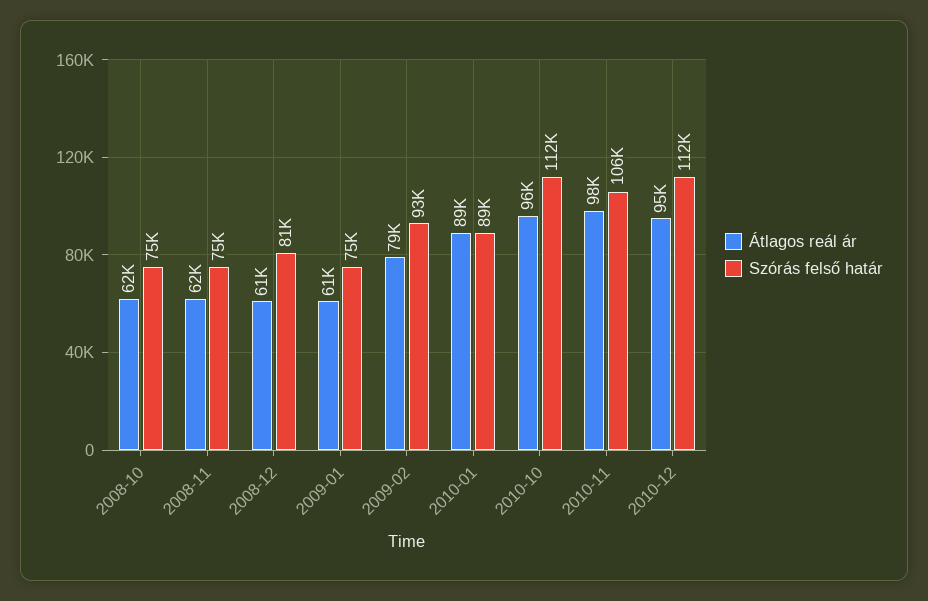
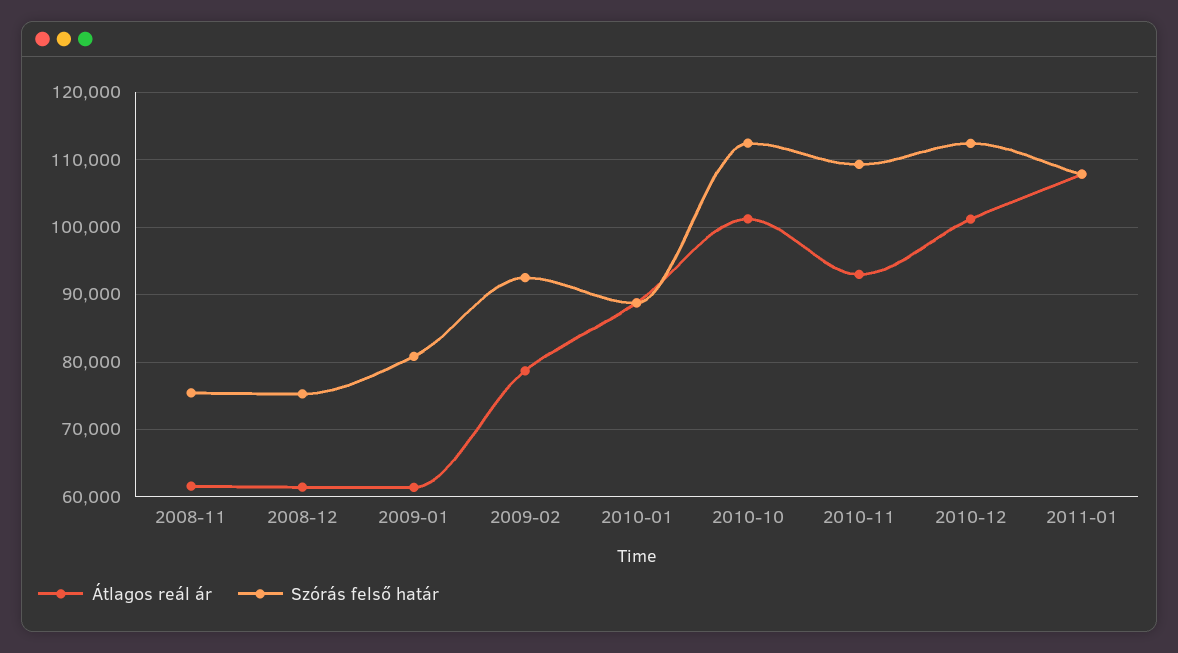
Átlagos reál ár, 2008-10: 62000 -> none
Szórás felső határ, 2008-10: 75000 -> none
Szórás felső határ, 2008-12: 81000 -> 75000
Szórás felső határ, 2009-01: 75000 -> 81000
Átlagos reál ár, 2010-10: 96000 -> 101000
Átlagos reál ár, 2010-11: 98000 -> 93000
Szórás felső határ, 2010-11: 106000 -> 109000
Átlagos reál ár, 2010-12: 95000 -> 101000
Átlagos reál ár, 2011-01: none -> 108000
Szórás felső határ, 2011-01: none -> 108000

